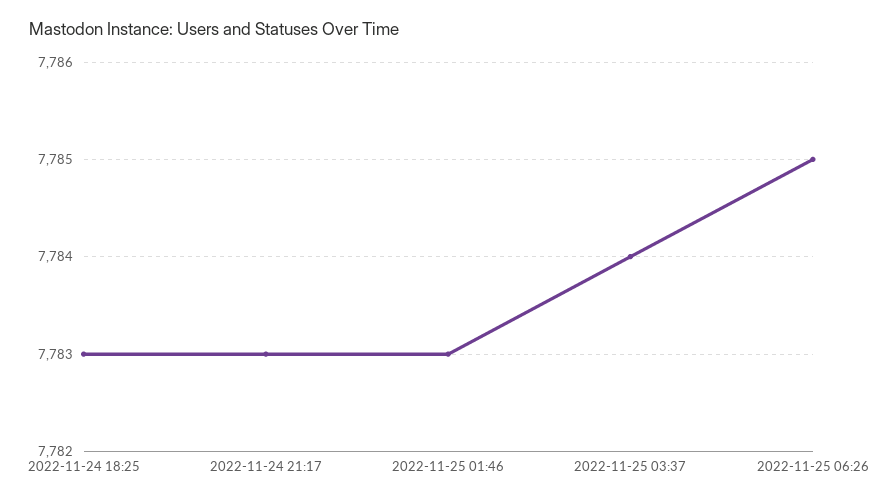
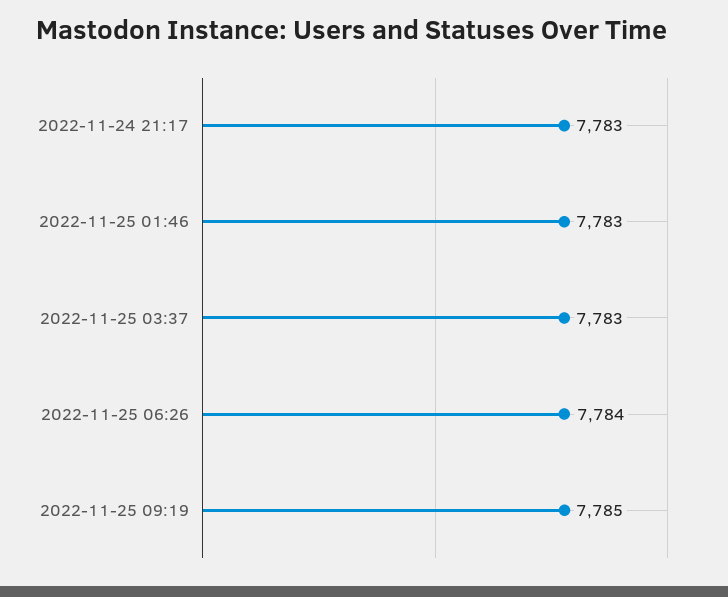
2022-11-24 18:25: 7783 -> none
2022-11-25 03:37: 7784 -> 7783
2022-11-25 06:26: 7785 -> 7784
2022-11-25 09:19: none -> 7785

